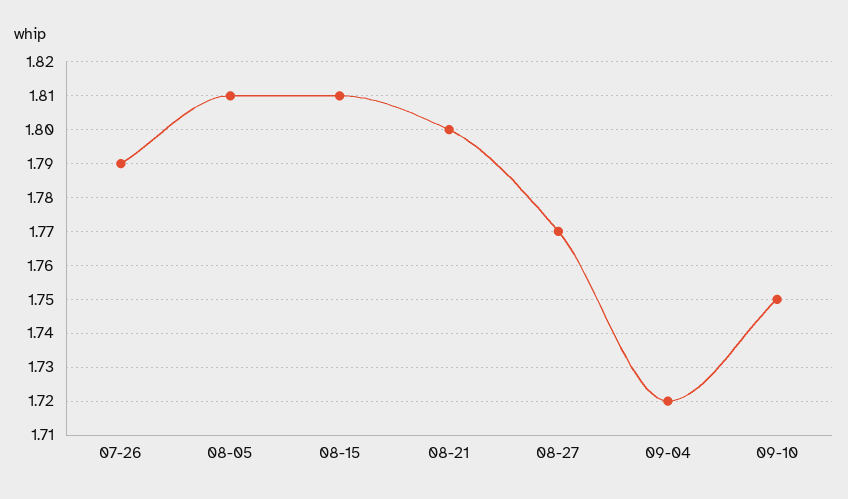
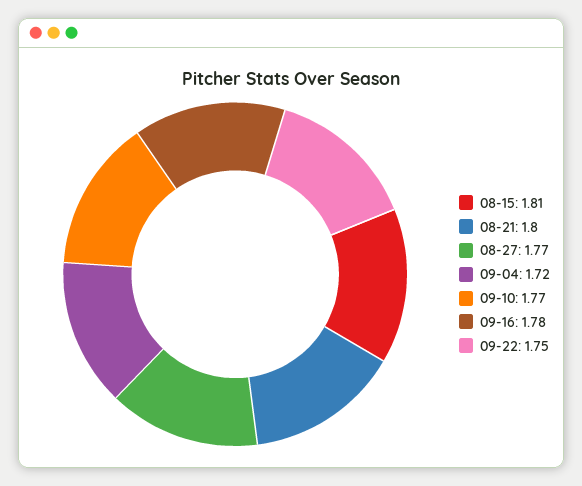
07-26: 1.79 -> none
08-05: 1.81 -> none
09-10: 1.75 -> 1.77
09-16: none -> 1.78
09-22: none -> 1.75

